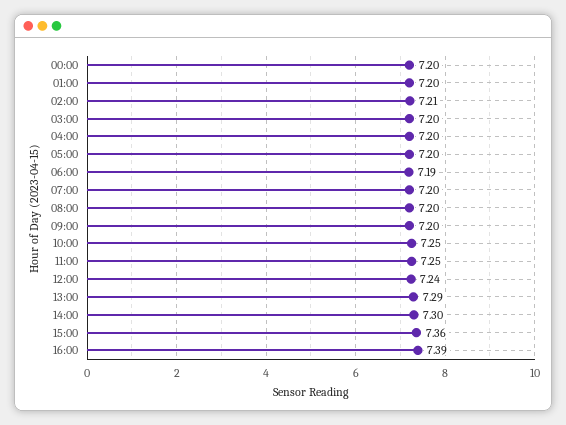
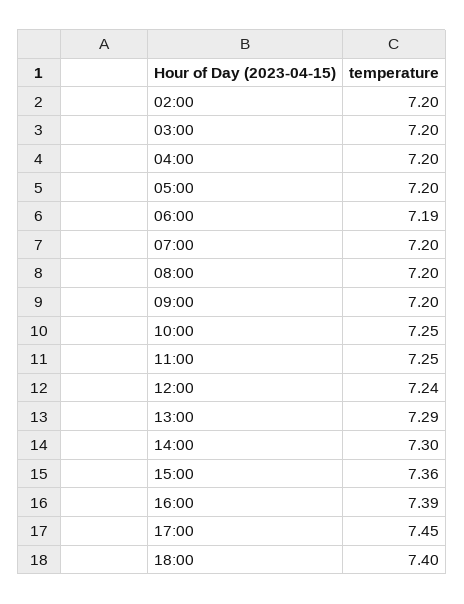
00:00: 7.2 -> none
01:00: 7.2 -> none
02:00: 7.21 -> 7.2
17:00: none -> 7.45
18:00: none -> 7.4

